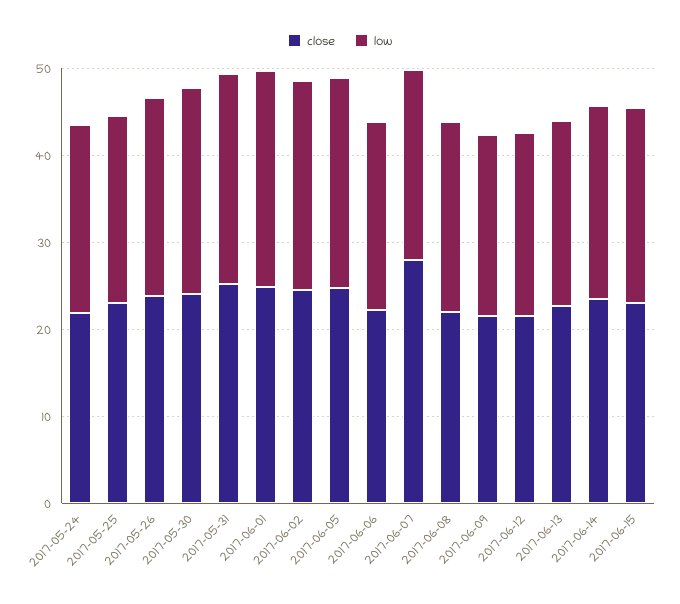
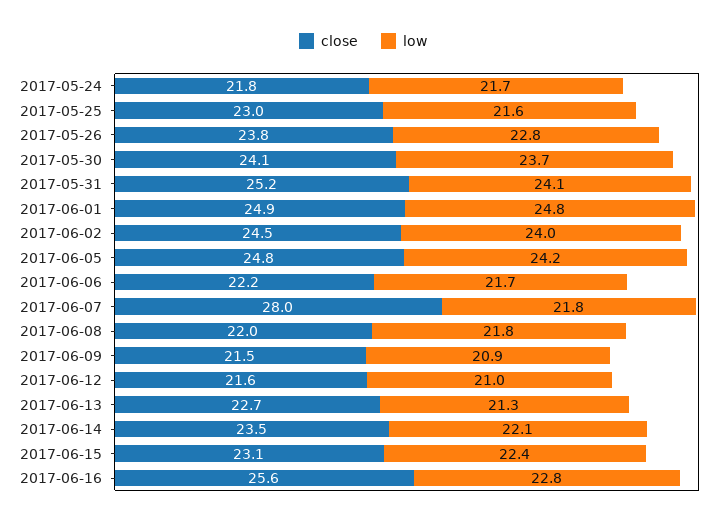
close, 2017-06-16: none -> 25.6
low, 2017-06-16: none -> 22.8

